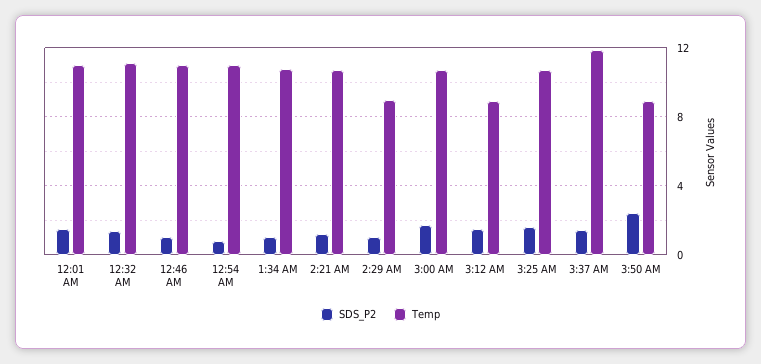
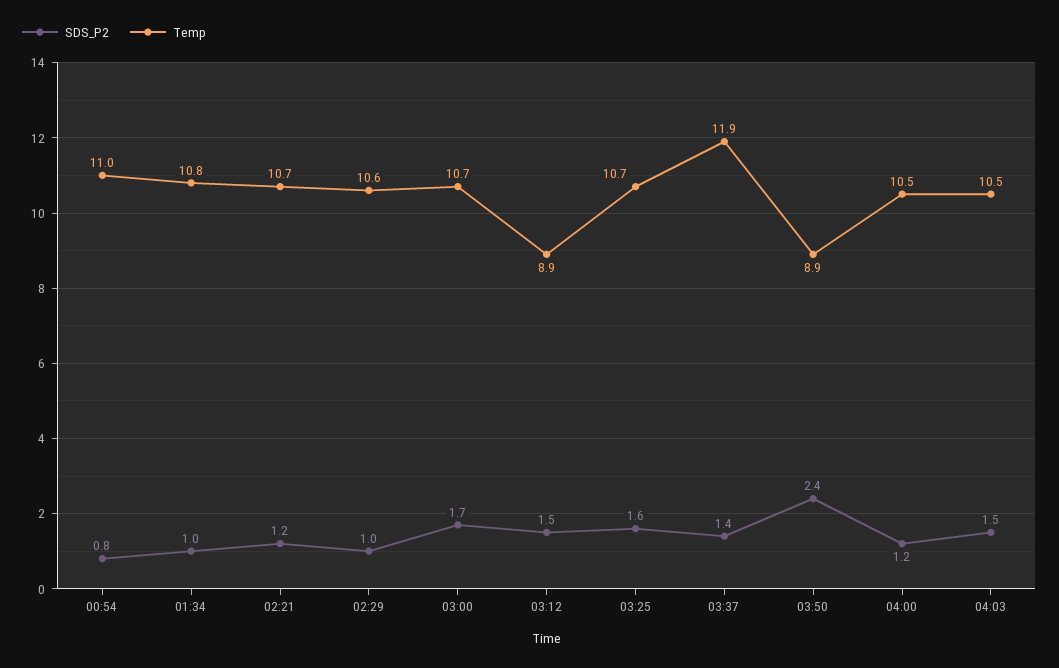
SDS_P2, 12:01 AM: 1.5 -> none
Temp, 12:01 AM: 11 -> none
SDS_P2, 12:32 AM: 1.5 -> none
Temp, 12:32 AM: 11 -> none
SDS_P2, 12:46 AM: 1 -> none
Temp, 12:46 AM: 11 -> none
Temp, 2:29 AM: 9 -> 10.6
SDS_P2, 04:00: none -> 1.2
Temp, 04:00: none -> 10.5
SDS_P2, 04:03: none -> 1.5
Temp, 04:03: none -> 10.5

